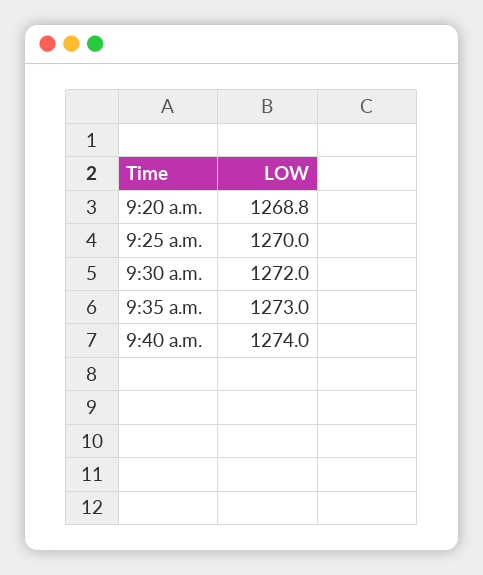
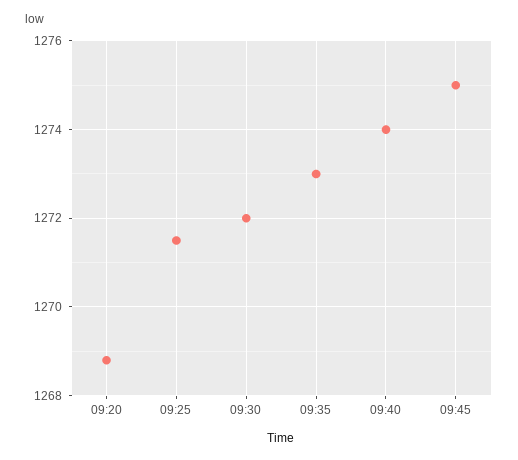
9:25 a.m.: 1270 -> 1271.5
09:45: none -> 1275

